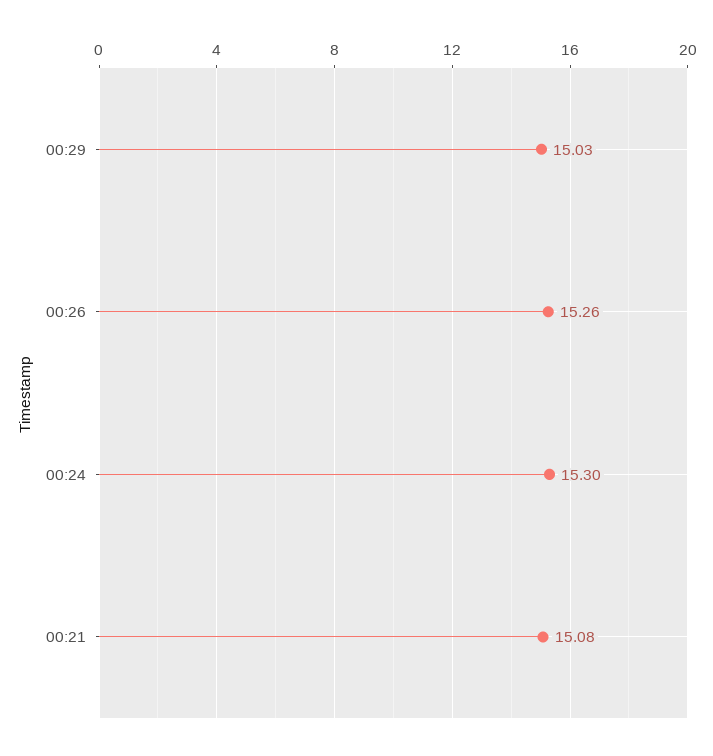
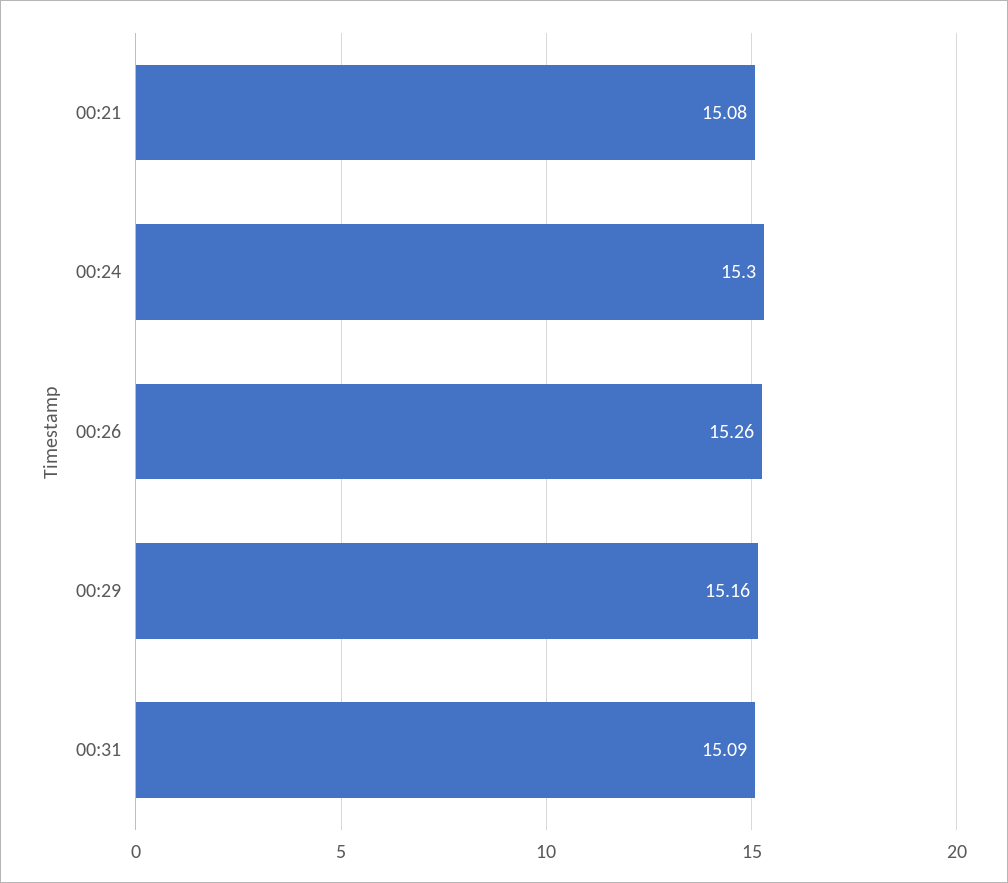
00:29: 15.03 -> 15.16
00:31: none -> 15.09

